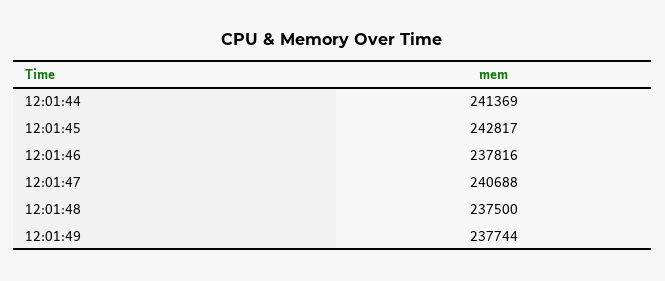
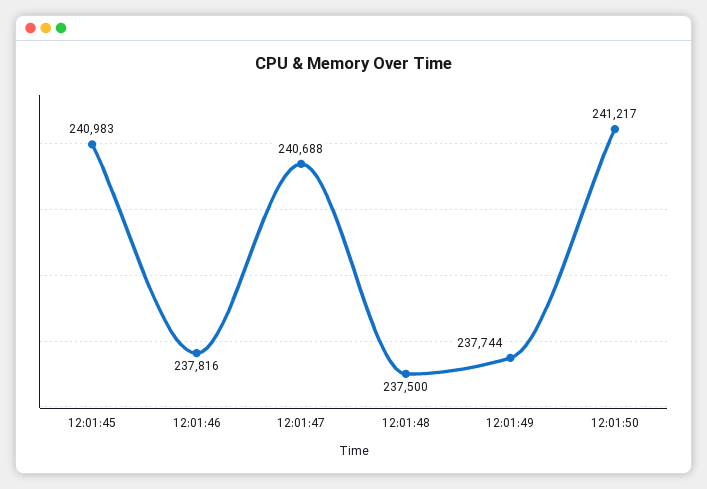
12:01:44: 241369 -> none
12:01:45: 242817 -> 240983
12:01:50: none -> 241217

